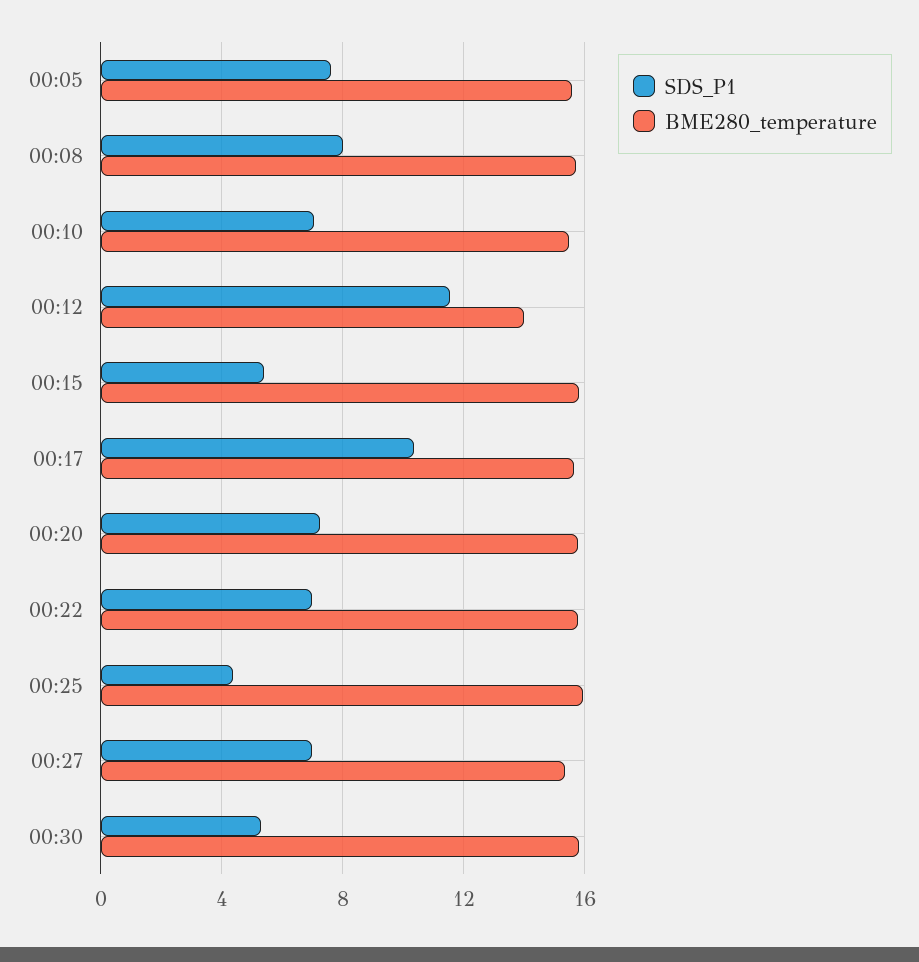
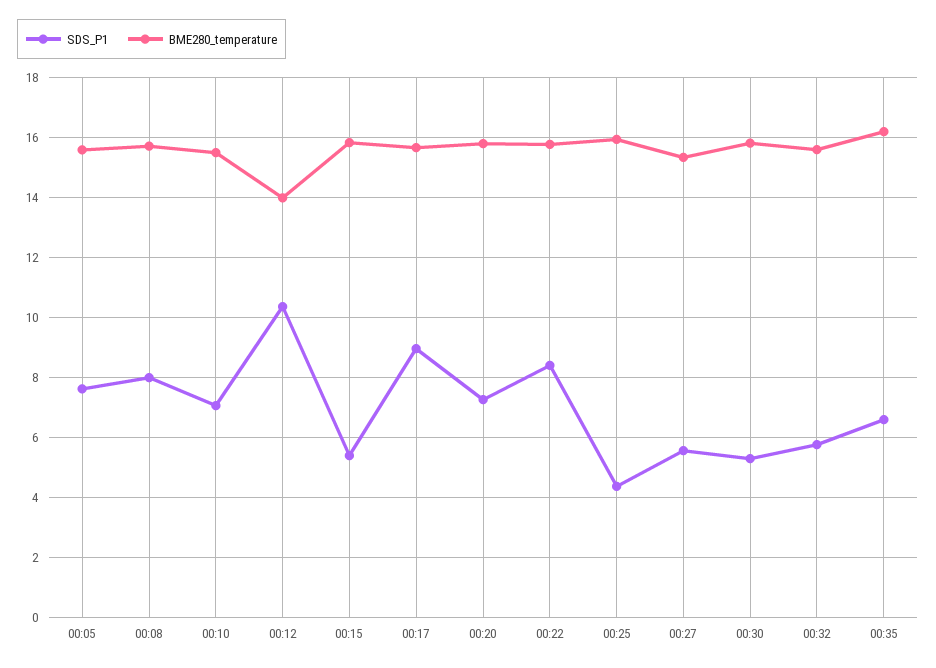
SDS_P1, 00:12: 11.5 -> 10.4
SDS_P1, 00:17: 10.5 -> 9
SDS_P1, 00:22: 7 -> 8.4
SDS_P1, 00:27: 7 -> 5.6
SDS_P1, 00:32: none -> 5.8
BME280_temperature, 00:32: none -> 15.6
SDS_P1, 00:35: none -> 6.6
BME280_temperature, 00:35: none -> 16.2

